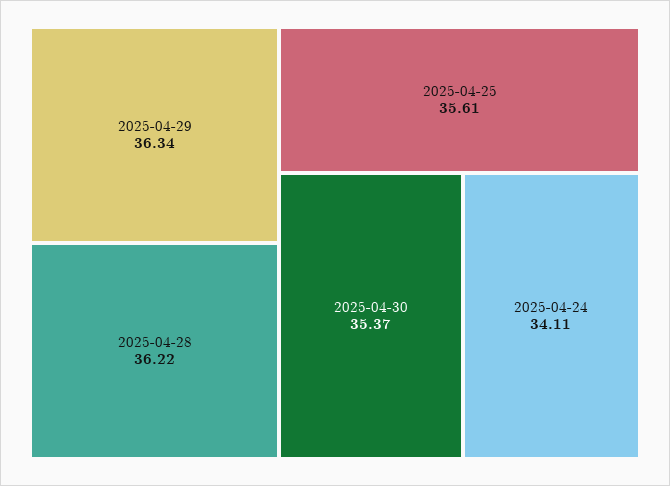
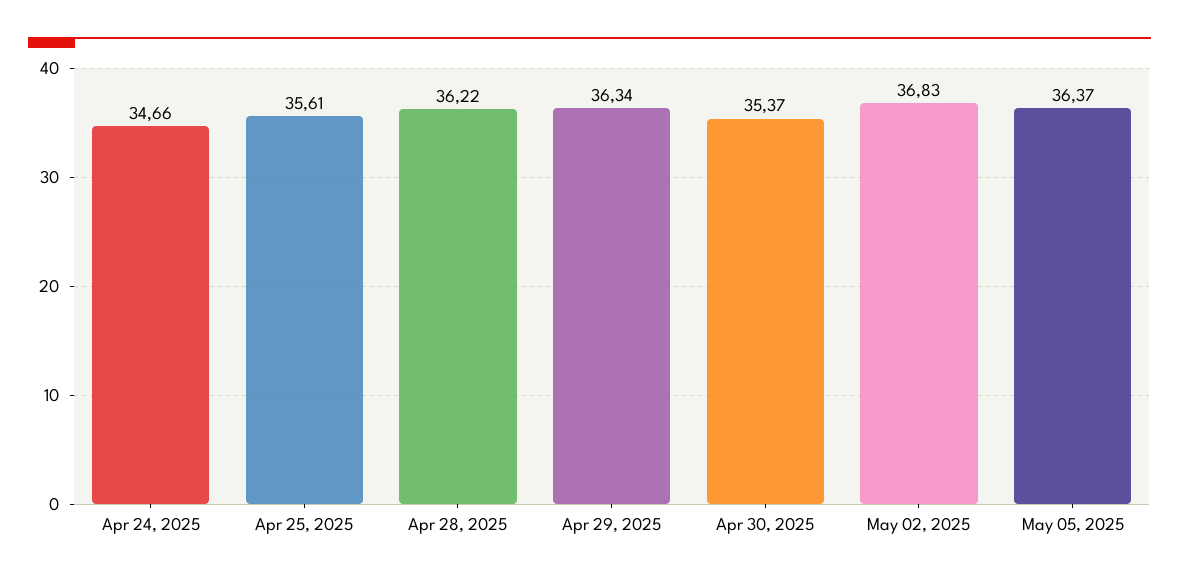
2025-04-24: 34.11 -> 34.66
May 02, 2025: none -> 36.83
May 05, 2025: none -> 36.37

